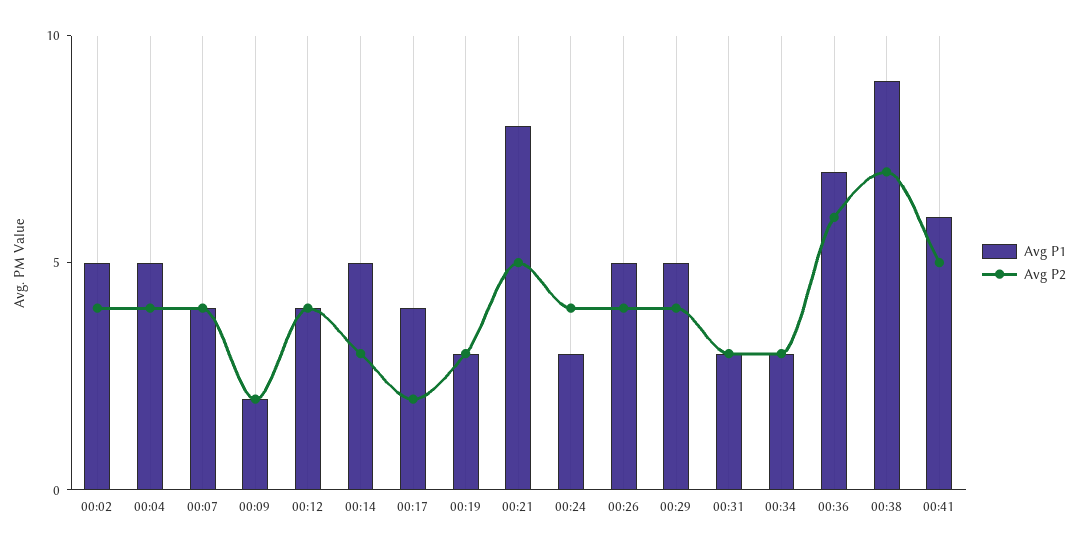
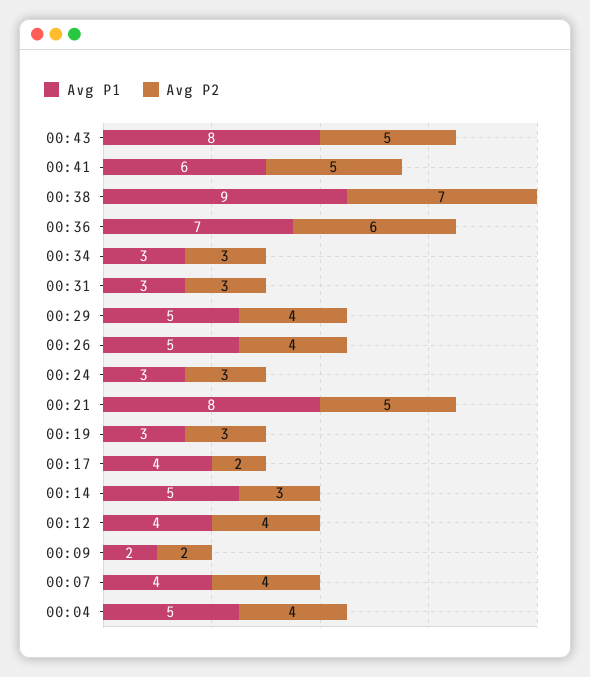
Avg P1, 00:02: 5 -> none
Avg P2, 00:02: 4 -> none
Avg P2, 00:24: 4 -> 3
Avg P1, 00:43: none -> 8
Avg P2, 00:43: none -> 5

